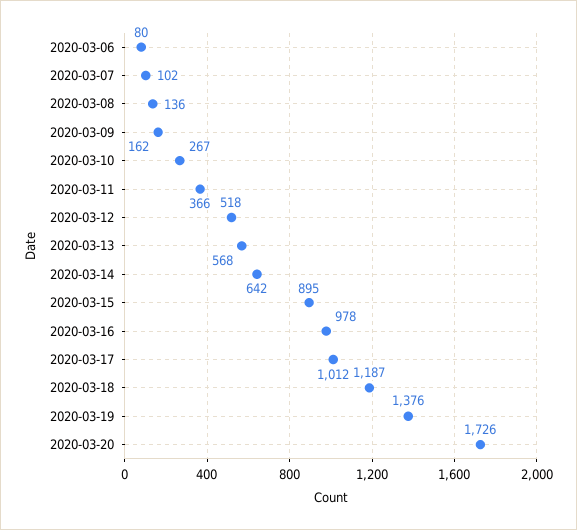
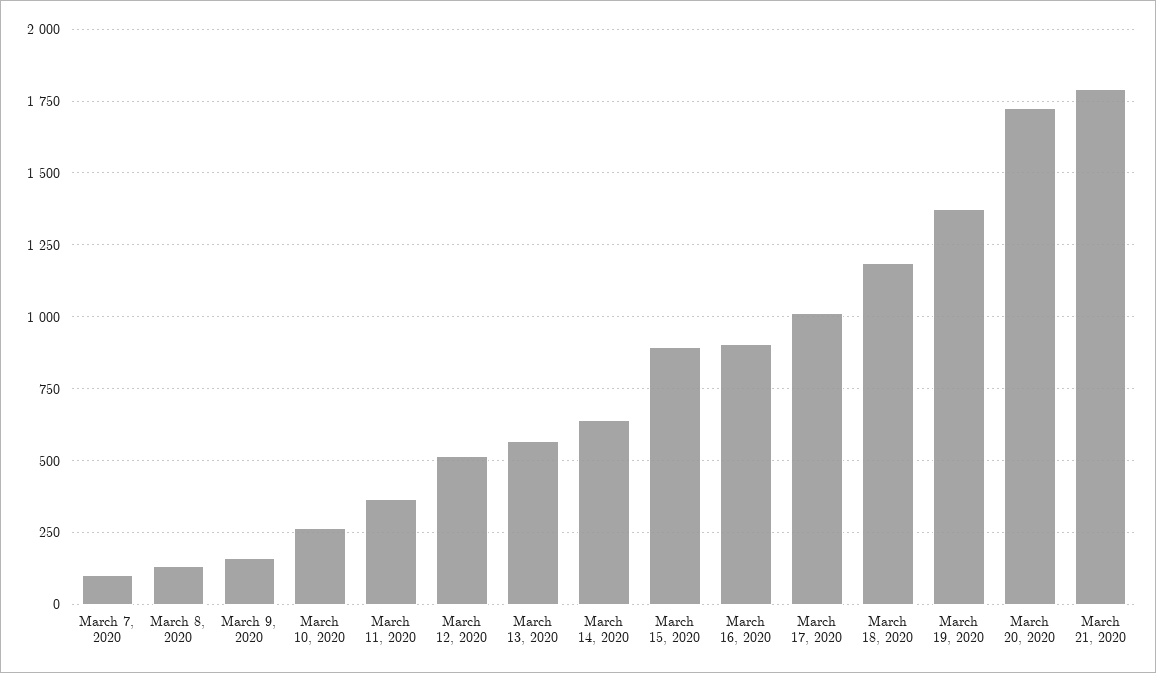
2020-03-06: 80 -> none
2020-03-16: 978 -> 900
March 21, 2020: none -> 1800

